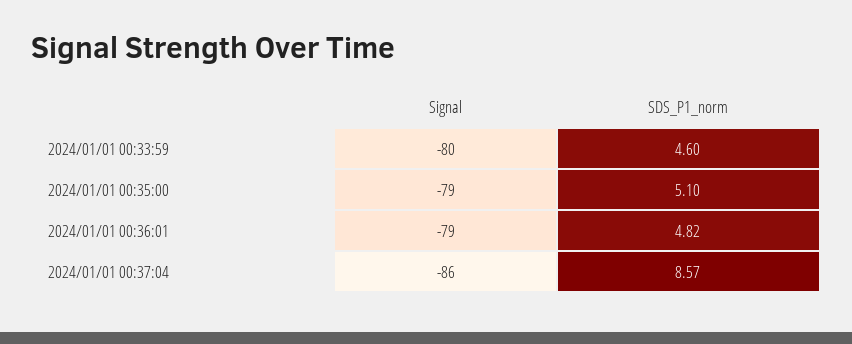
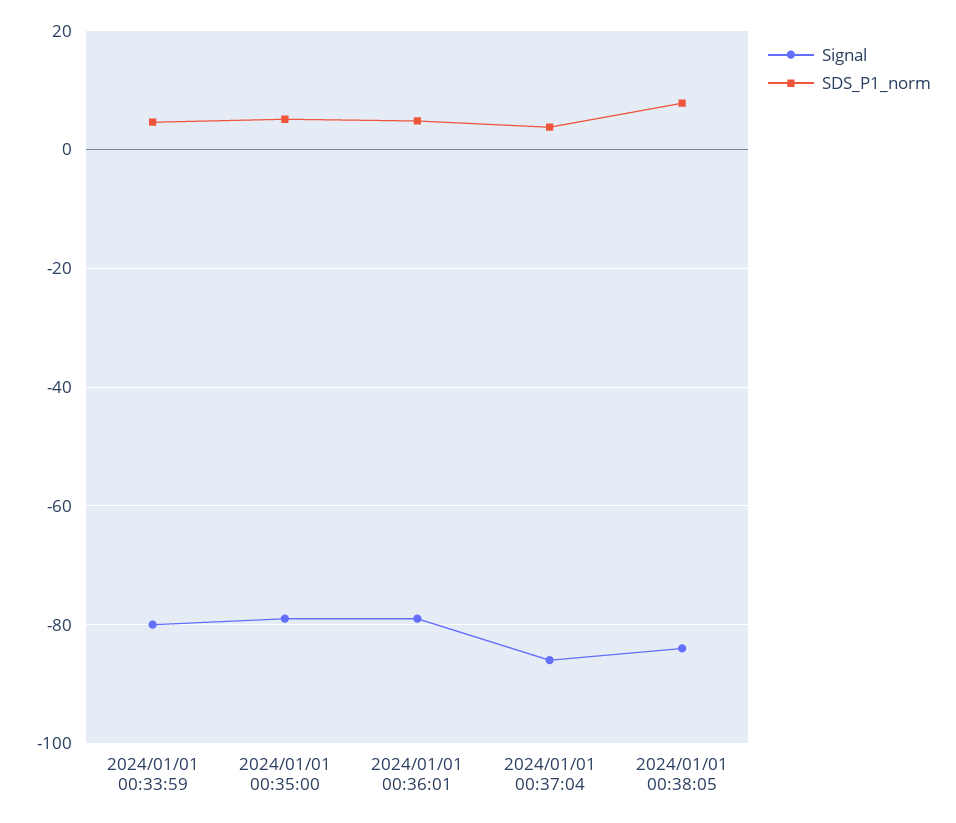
SDS_P1_norm, 2024/01/01 00:37:04: 8.57 -> 4
Signal, 2024/01/01 00:38:05: none -> -84
SDS_P1_norm, 2024/01/01 00:38:05: none -> 8

